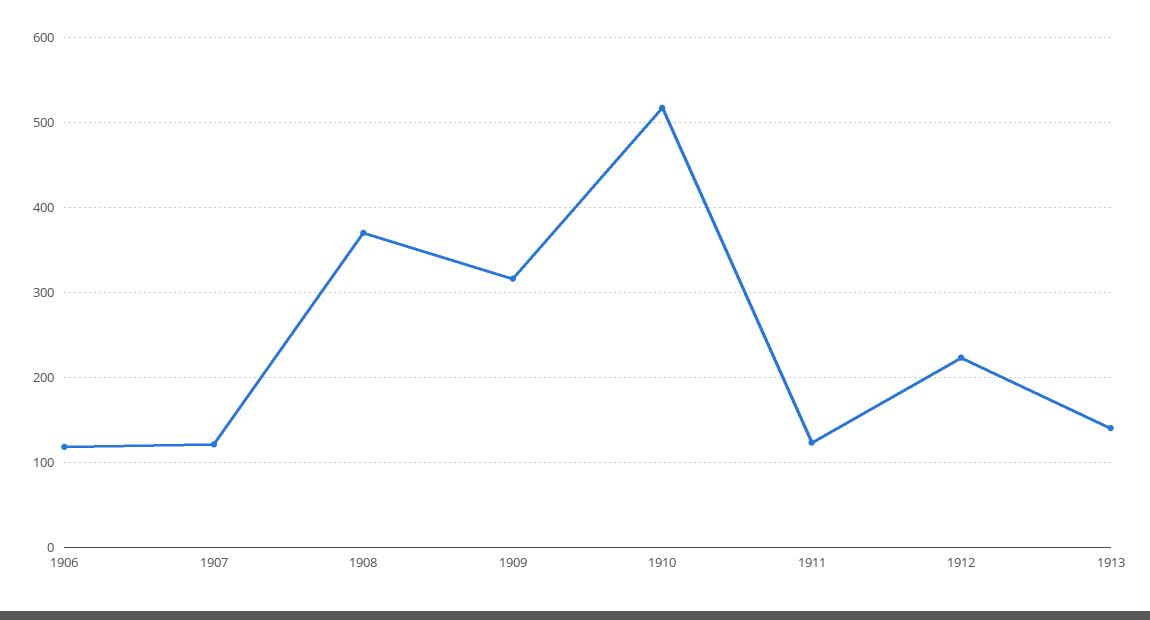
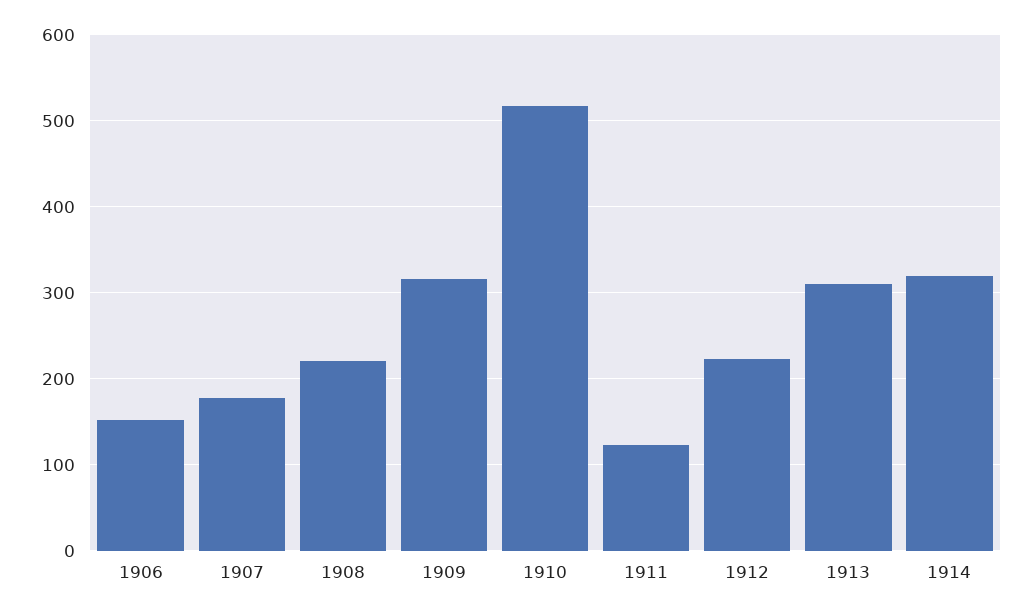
1906: 120 -> 150
1907: 120 -> 180
1908: 370 -> 220
1913: 140 -> 310
1914: none -> 320

